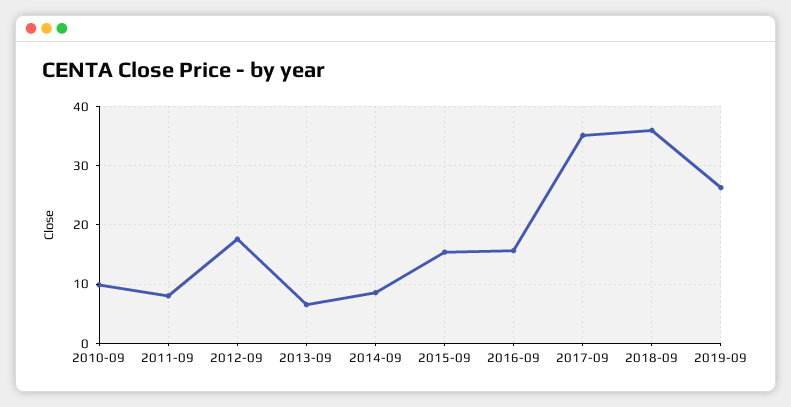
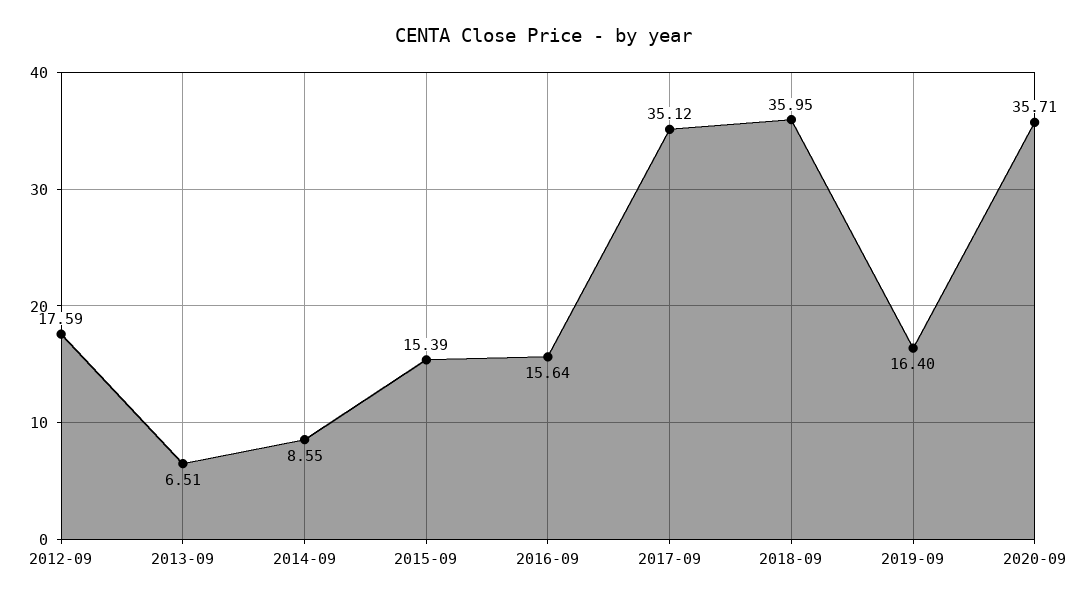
2010-09: 10 -> none
2011-09: 8 -> none
2019-09: 26 -> 16.4
2020-09: none -> 35.71

